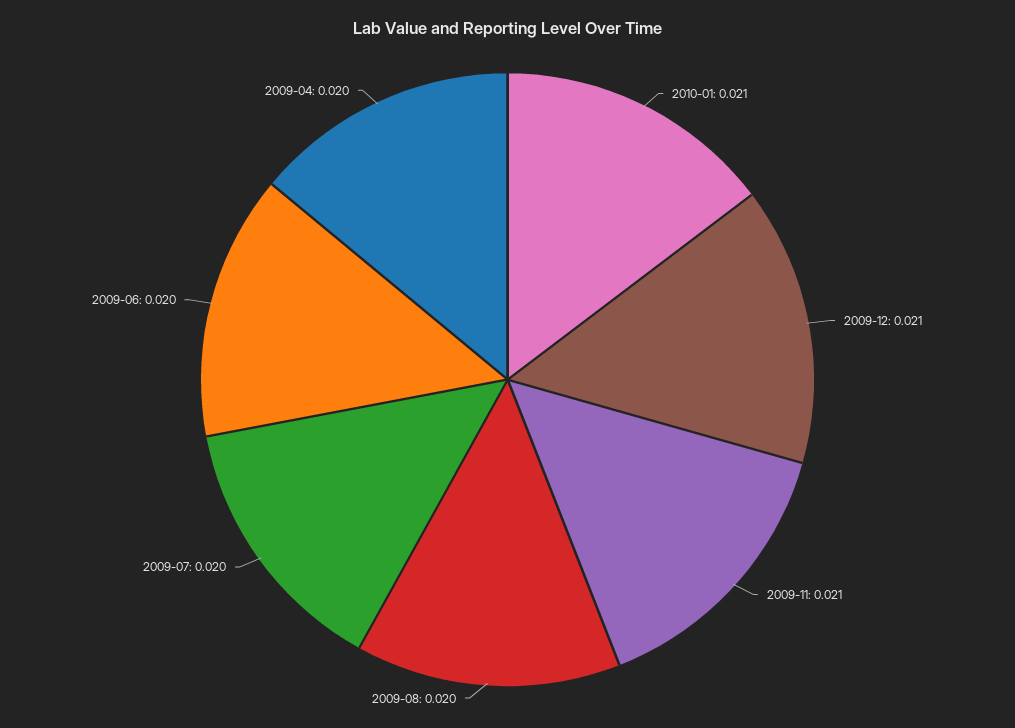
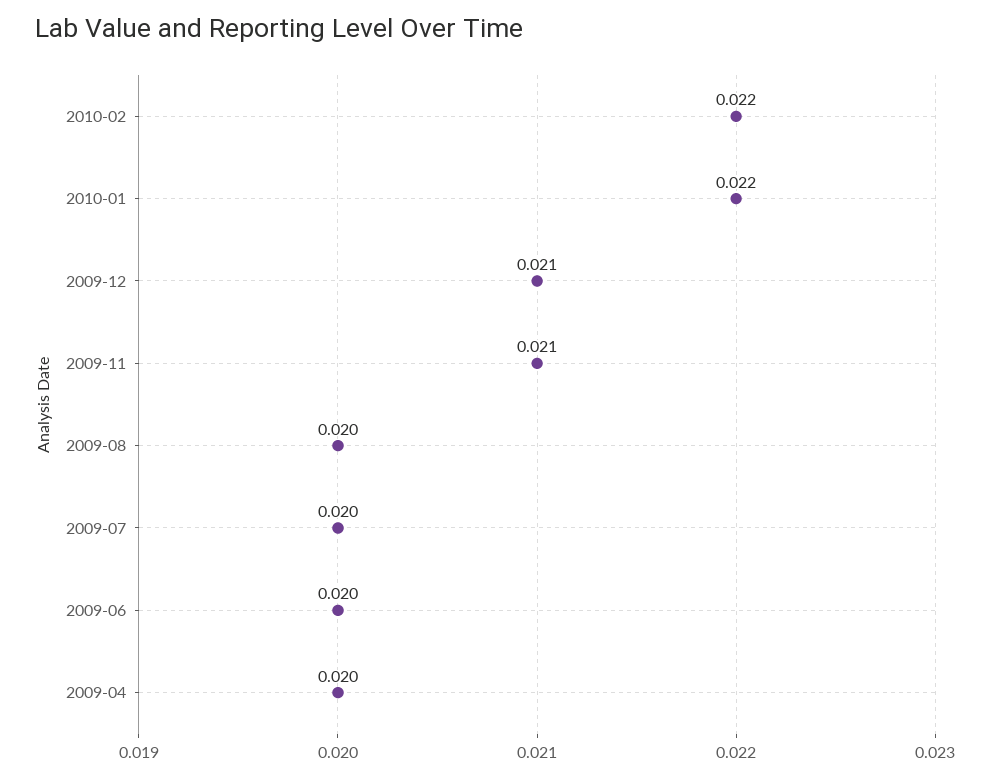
2010-01: 0.021 -> 0.022
2010-02: none -> 0.022

